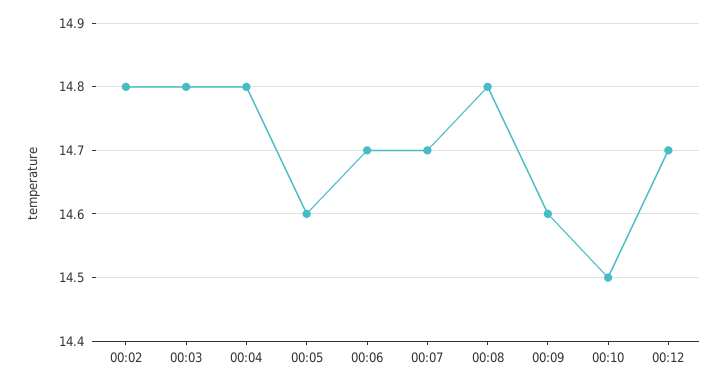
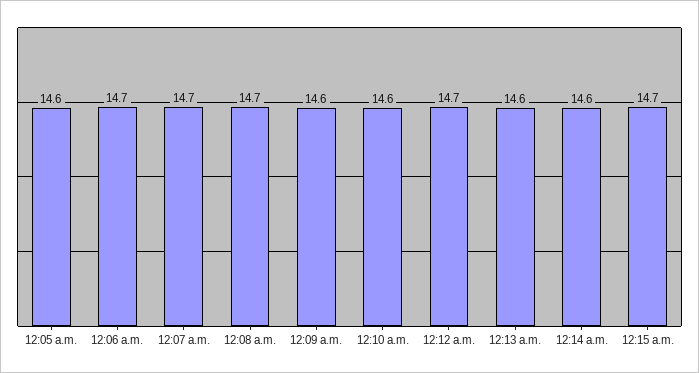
00:02: 14.8 -> none
00:03: 14.8 -> none
00:04: 14.8 -> none
00:08: 14.8 -> 14.7
00:10: 14.5 -> 14.6
12:13 a.m.: none -> 14.6
12:14 a.m.: none -> 14.6
12:15 a.m.: none -> 14.7

